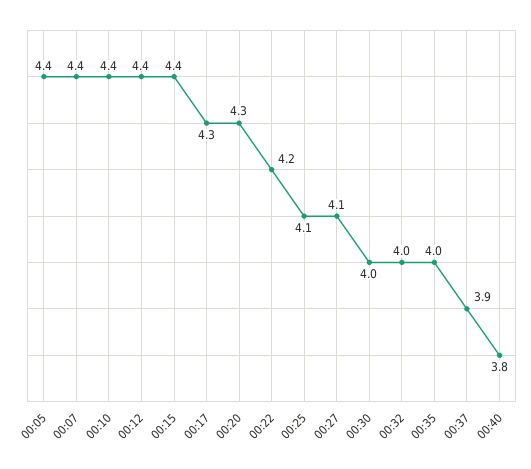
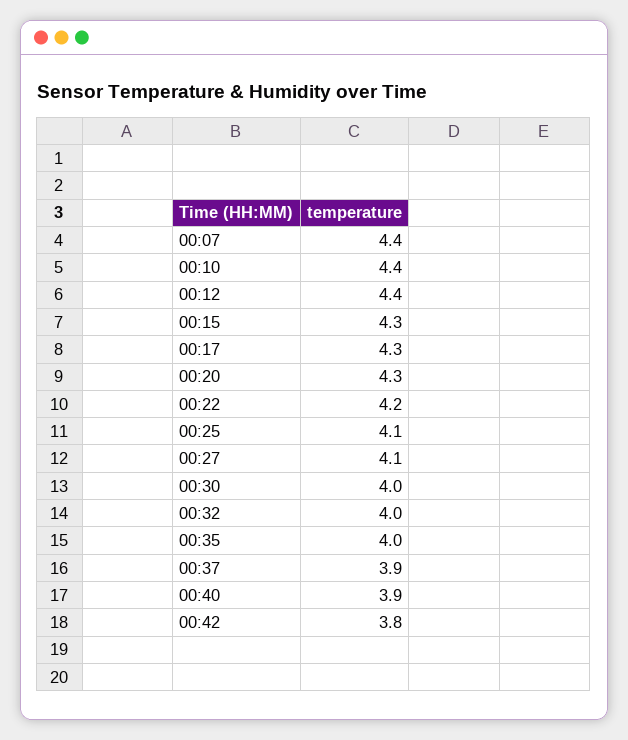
00:05: 4.4 -> none
00:15: 4.4 -> 4.3
00:40: 3.8 -> 3.9
00:42: none -> 3.8

